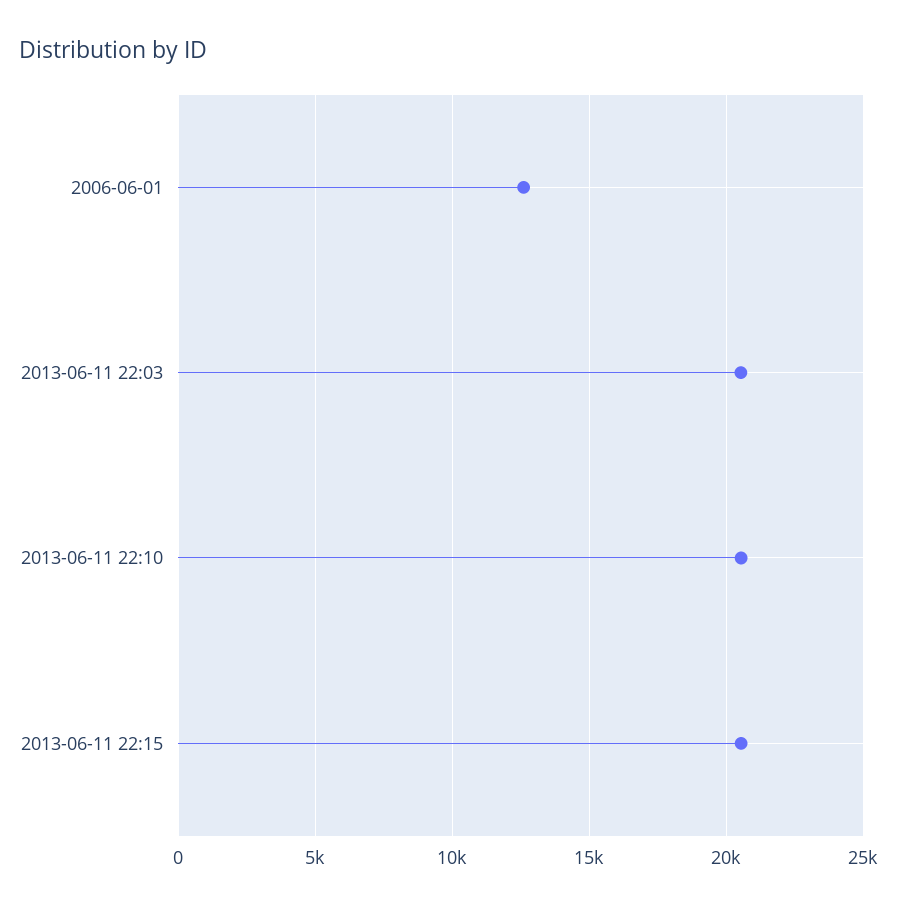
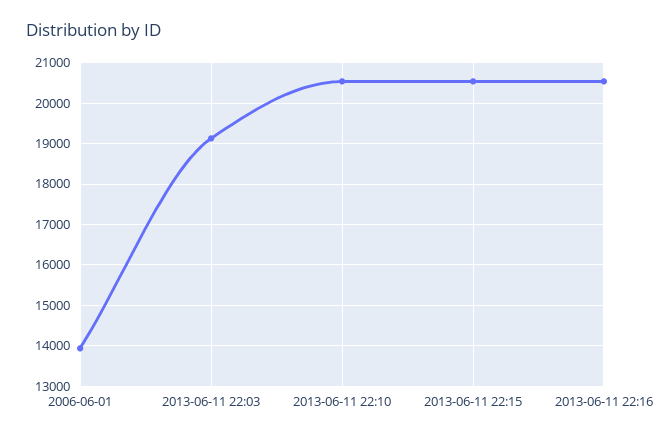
2006-06-01: 12500 -> 14000
2013-06-11 22:03: 20500 -> 19200
2013-06-11 22:16: none -> 20600

